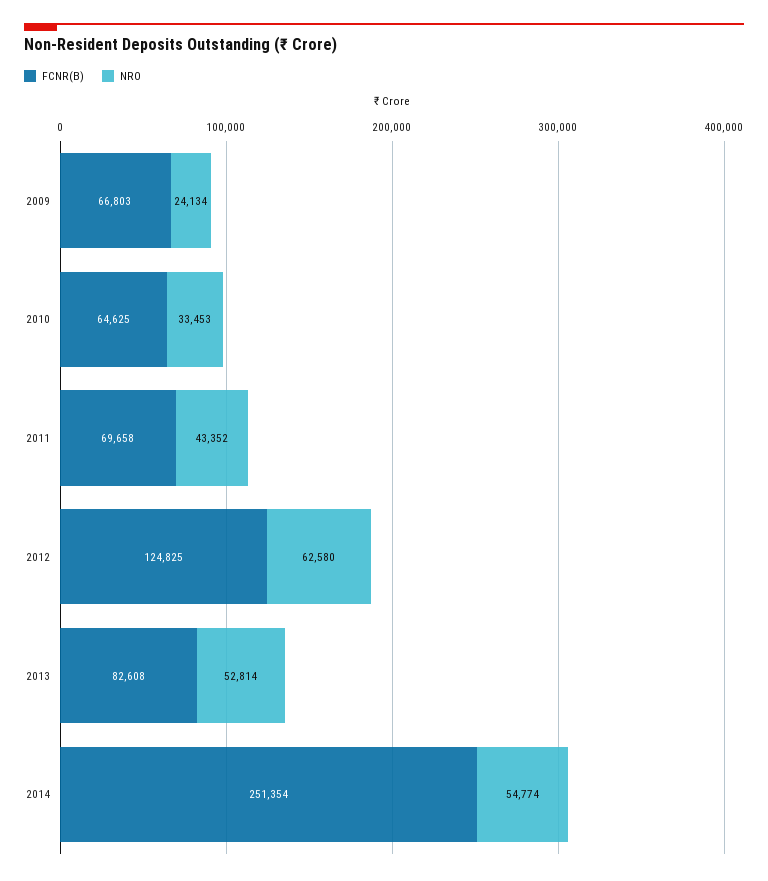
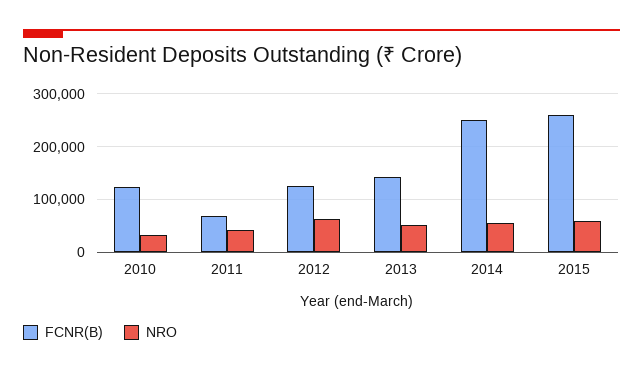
FCNR(B), 2009: 66803 -> none
NRO, 2009: 24134 -> none
FCNR(B), 2010: 64625 -> 120000
FCNR(B), 2013: 82608 -> 140000
FCNR(B), 2015: none -> 260000
NRO, 2015: none -> 60000

